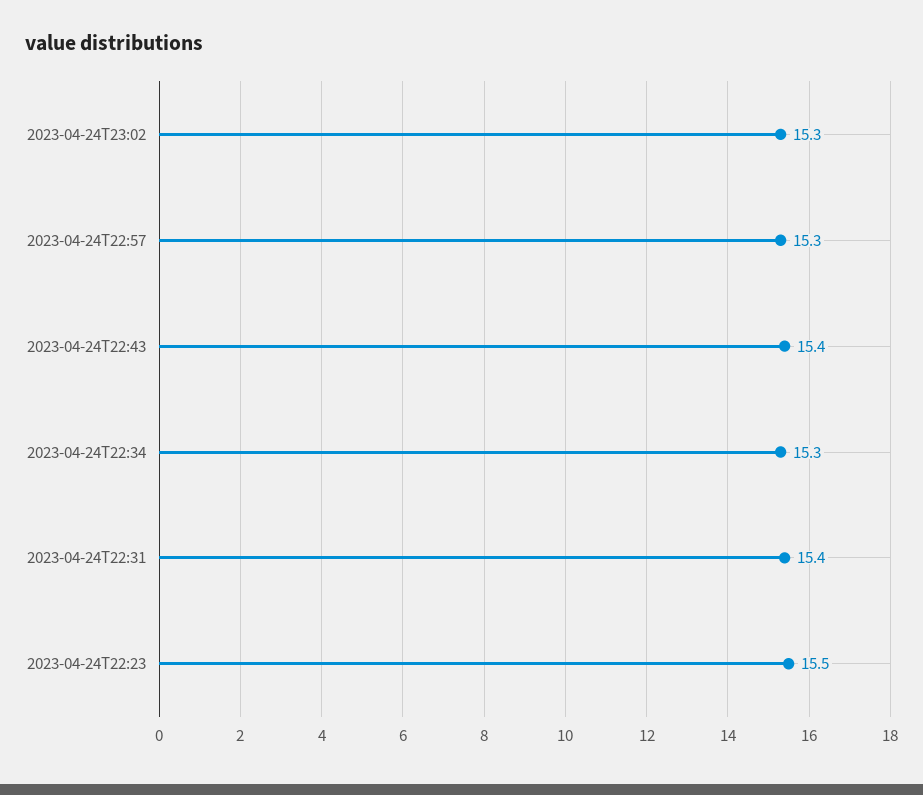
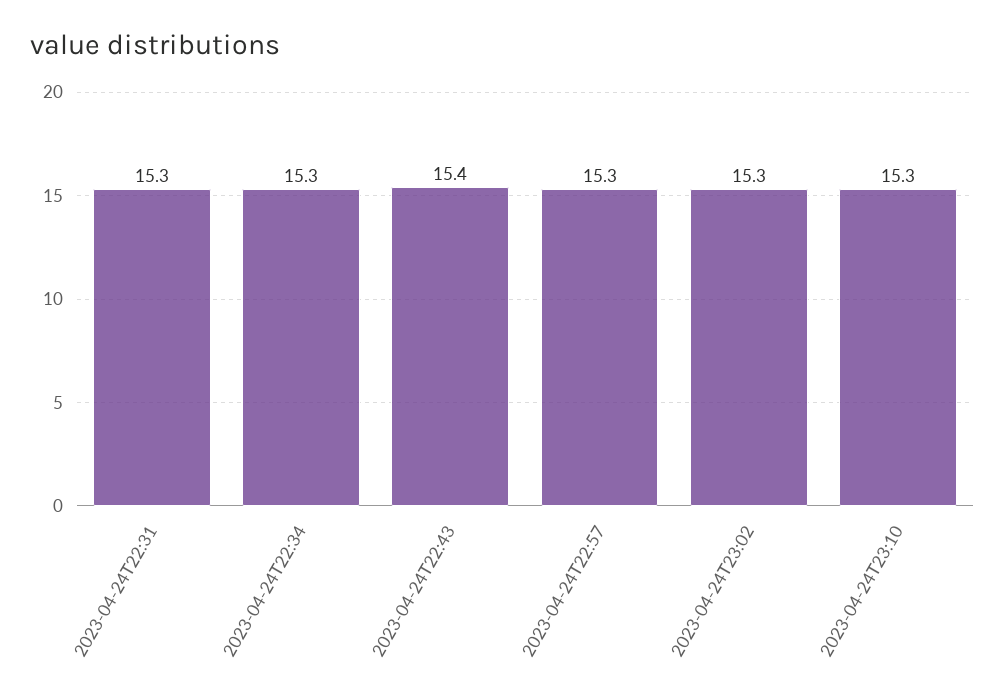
2023-04-24T22:31: 15.4 -> 15.3
2023-04-24T22:23: 15.5 -> none
2023-04-24T23:10: none -> 15.3

